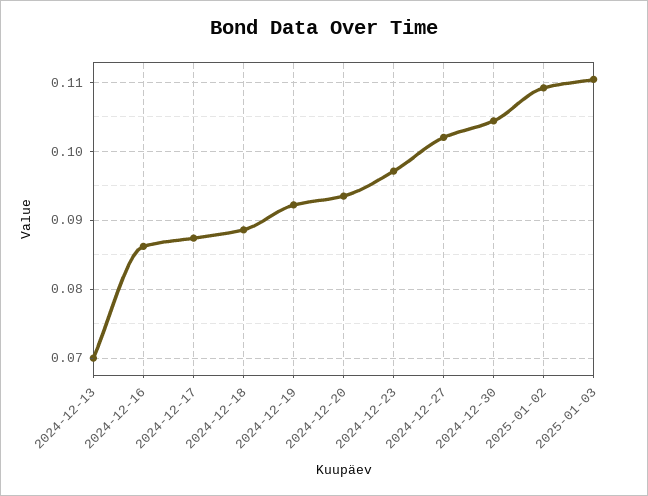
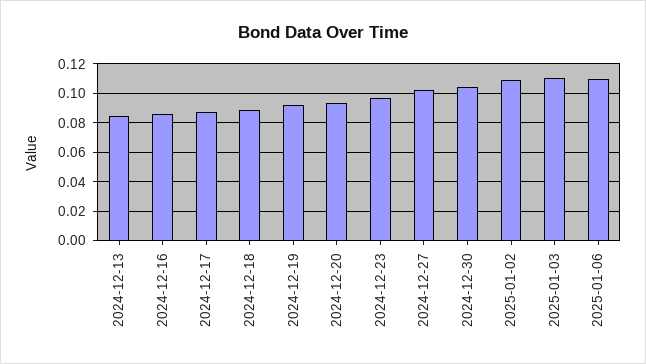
2024-12-13: 0.07 -> 0.085
2025-01-06: none -> 0.11

